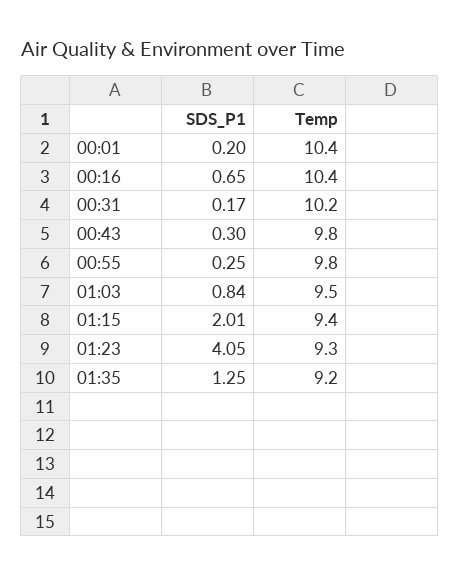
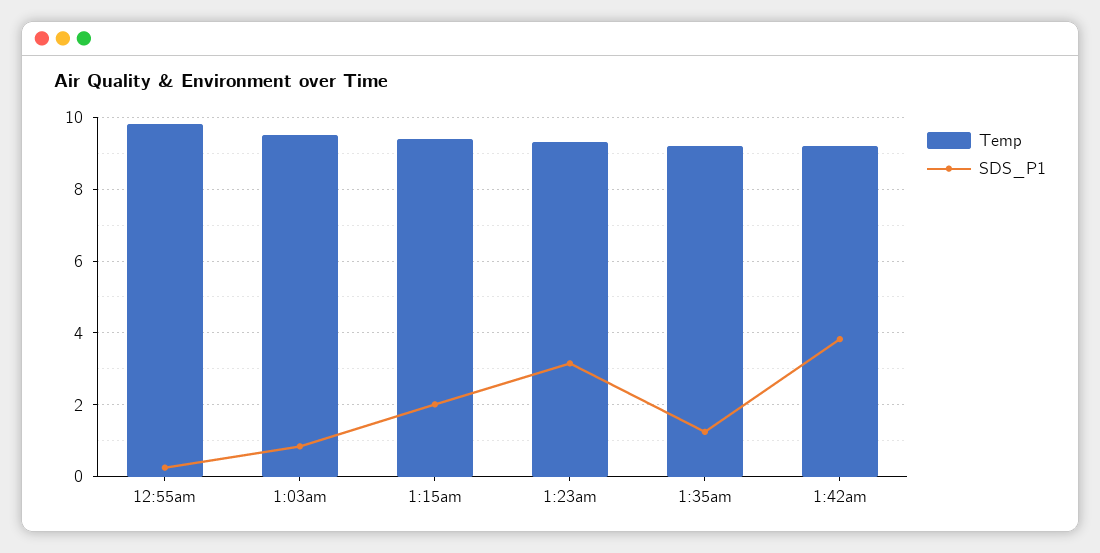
SDS_P1, 00:01: 0.2 -> none
Temp, 00:01: 10.4 -> none
SDS_P1, 00:16: 0.65 -> none
Temp, 00:16: 10.4 -> none
SDS_P1, 00:31: 0.17 -> none
Temp, 00:31: 10.2 -> none
SDS_P1, 00:43: 0.3 -> none
Temp, 00:43: 9.8 -> none
SDS_P1, 01:23: 4.05 -> 3.2
Temp, 1:42am: none -> 9.2
SDS_P1, 1:42am: none -> 3.8

